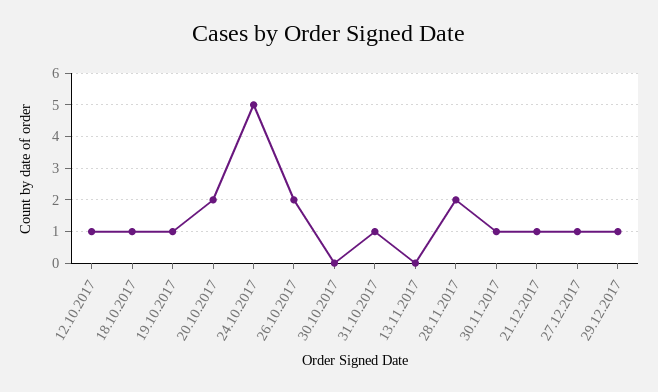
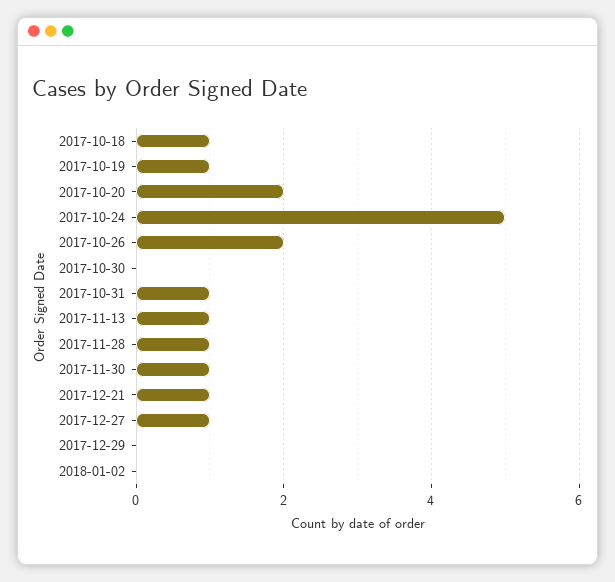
12.10.2017: 1 -> none
13.11.2017: 0 -> 1
28.11.2017: 2 -> 1
29.12.2017: 1 -> 0
2018-01-02: none -> 0

